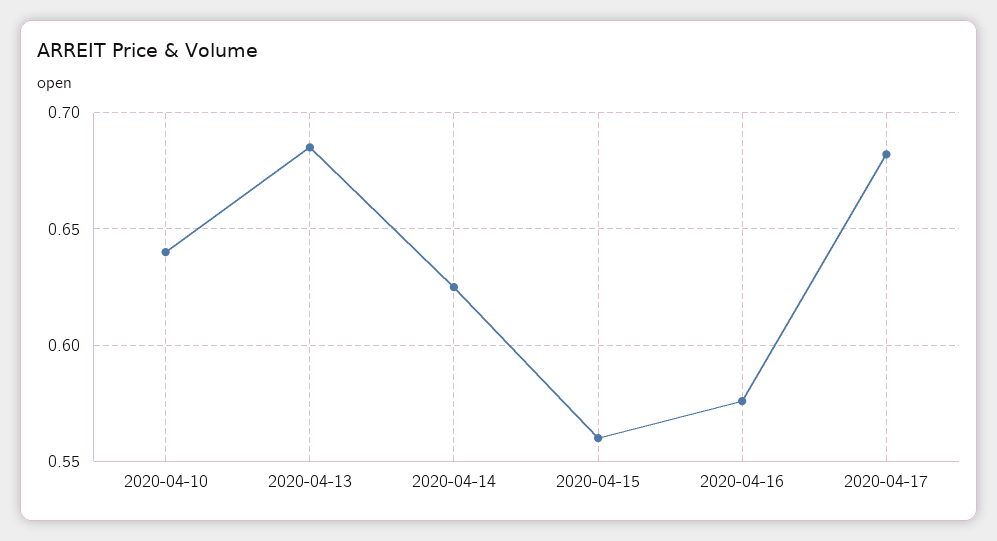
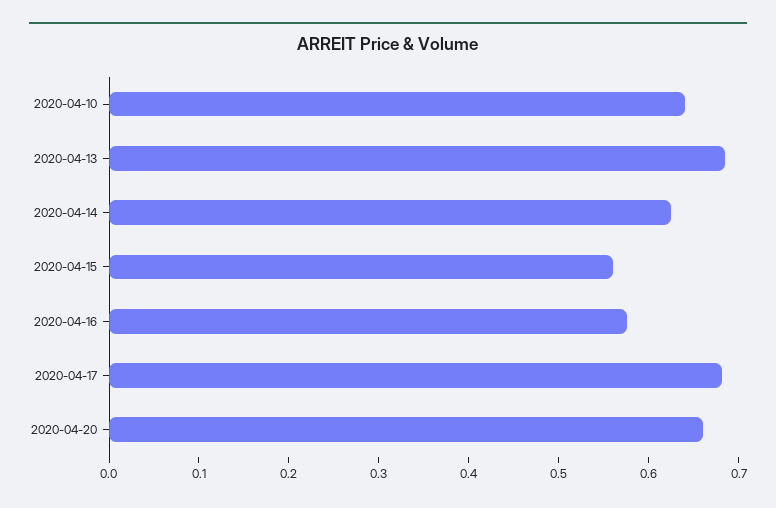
2020-04-20: none -> 0.66

